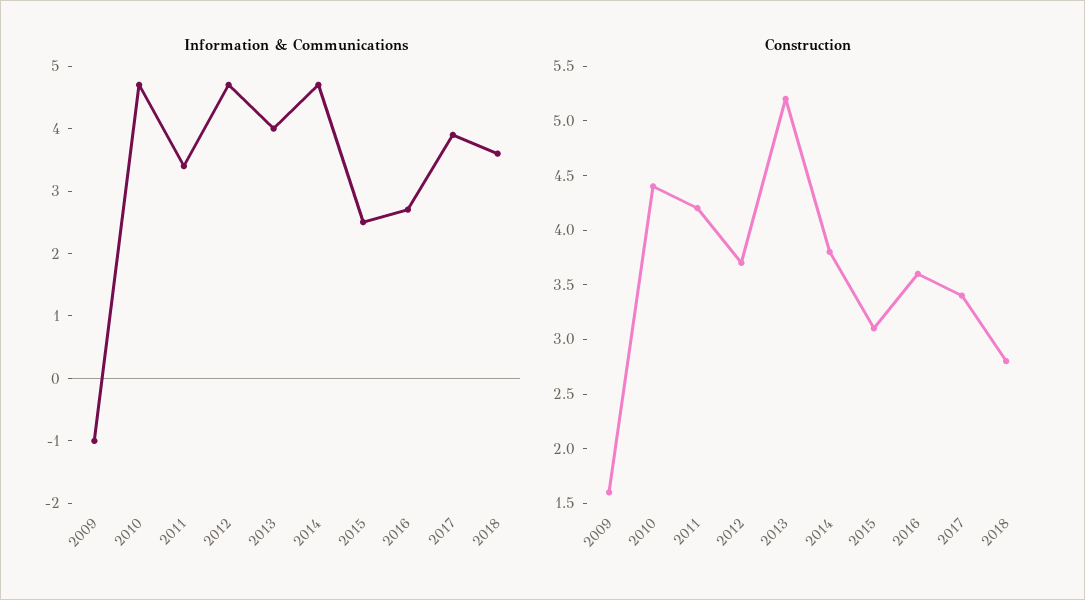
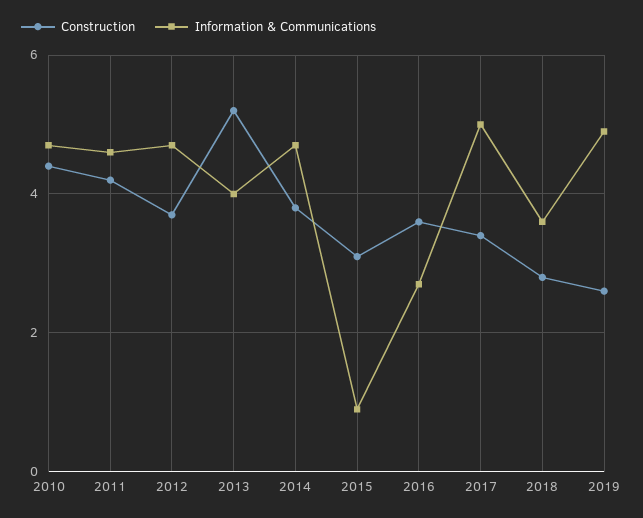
Information & Communications, 2009: -1 -> none
Information & Communications, 2011: 3.5 -> 4.5
Information & Communications, 2015: 2.5 -> 1
Information & Communications, 2017: 4 -> 5
Construction, 2009: 1.6 -> none
Construction, 2019: none -> 2.5
Information & Communications, 2019: none -> 5

